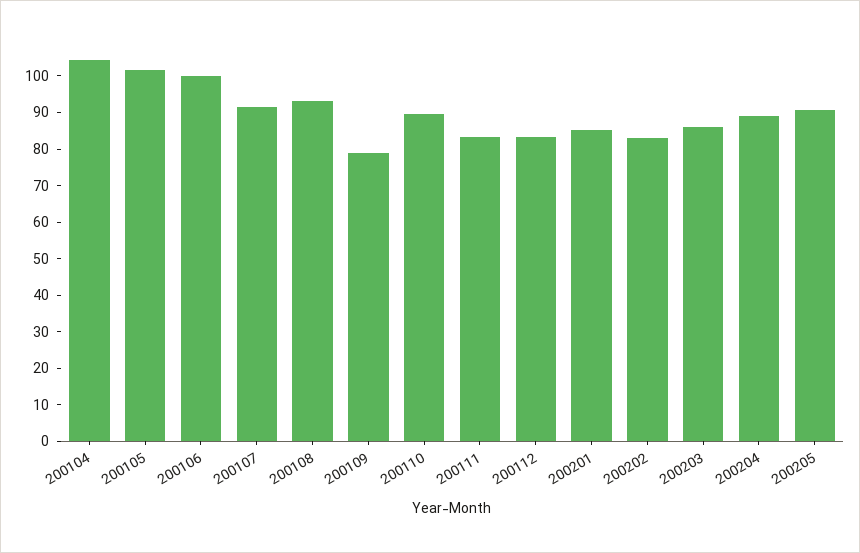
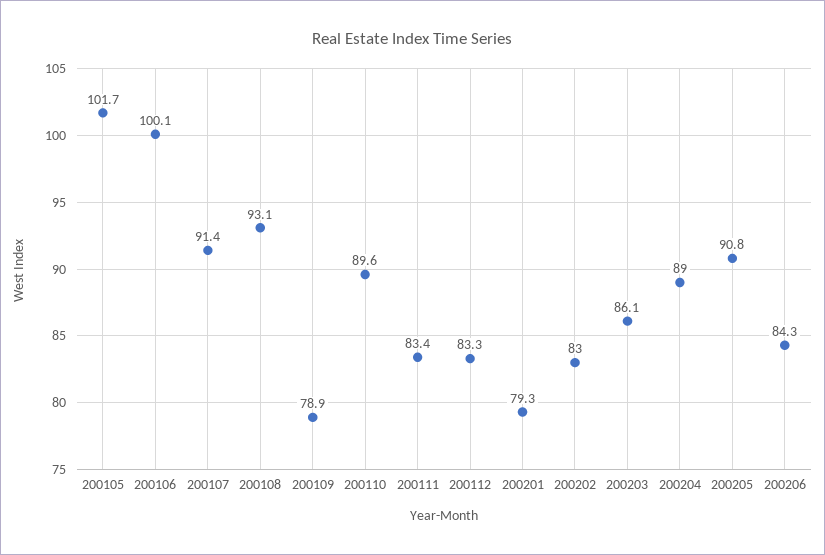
200104: 105 -> none
200201: 85 -> 79.3
200206: none -> 84.3

